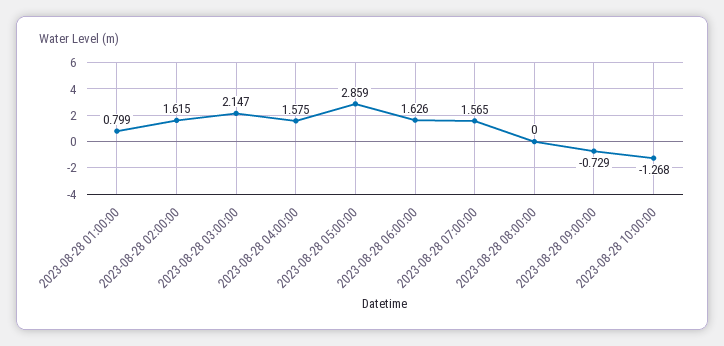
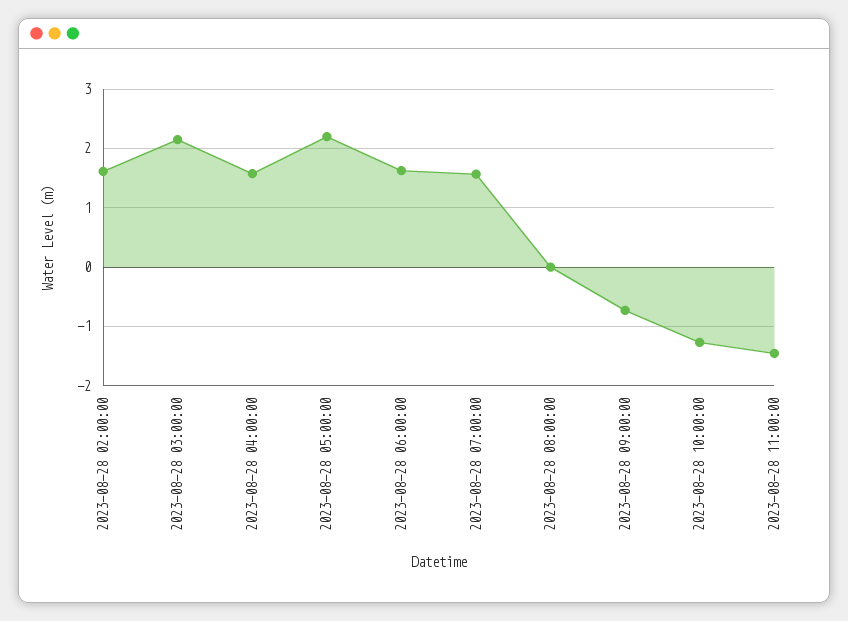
2023-08-28 01:00:00: 0.799 -> none
2023-08-28 05:00:00: 2.859 -> 2.2
2023-08-28 11:00:00: none -> -1.4

